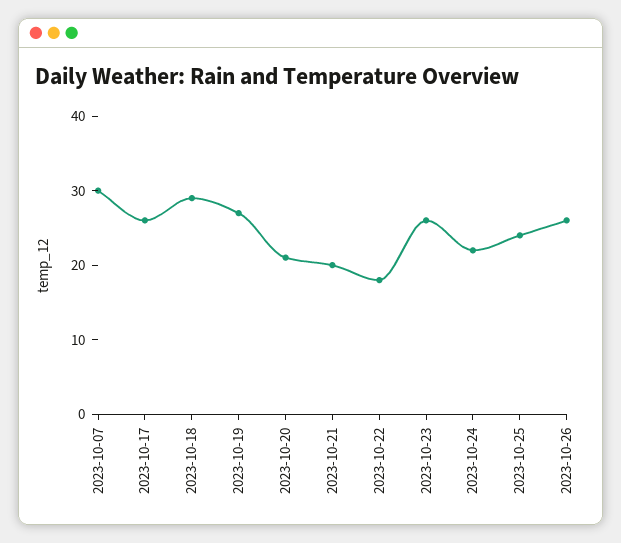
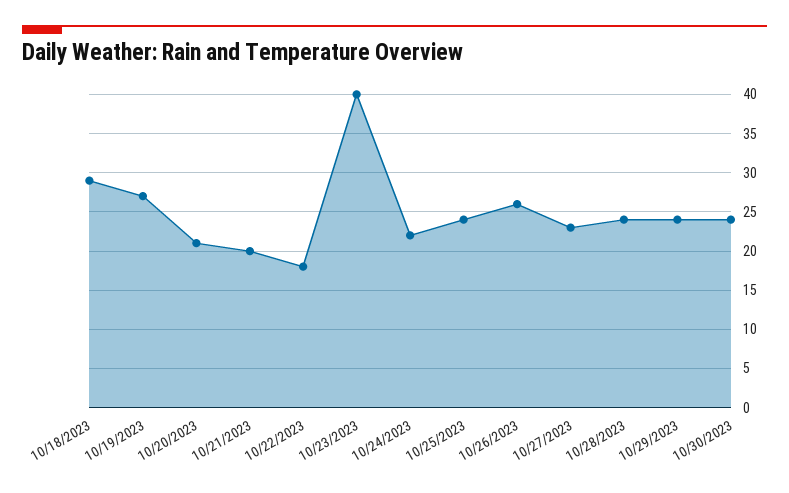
2023-10-07: 30 -> none
2023-10-17: 25 -> none
2023-10-23: 25 -> 40
10/27/2023: none -> 23
10/28/2023: none -> 24
10/29/2023: none -> 24
10/30/2023: none -> 24

